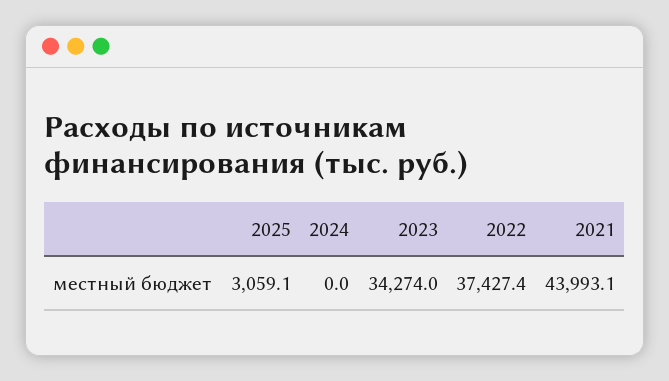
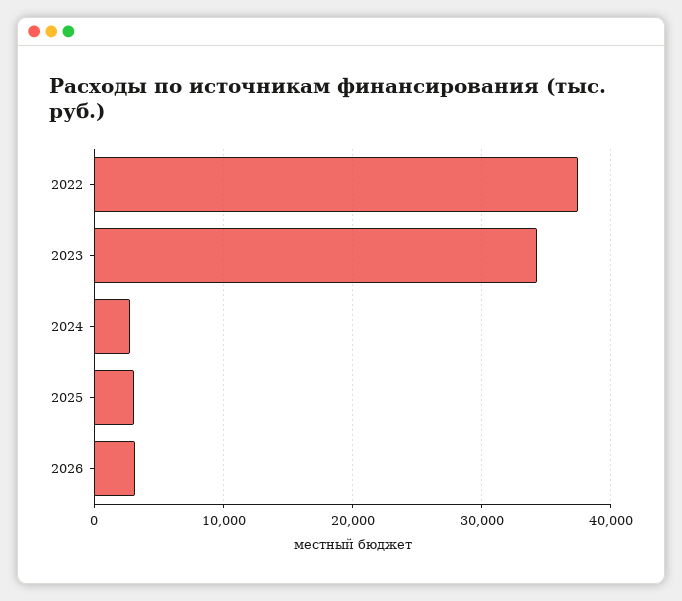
2024: 0 -> 3000
2021: 43993.1 -> none
2026: none -> 3000

